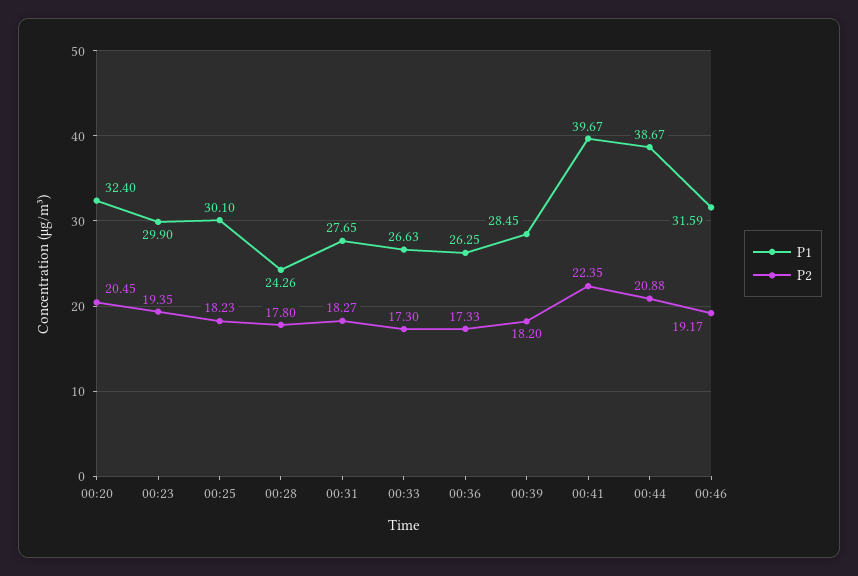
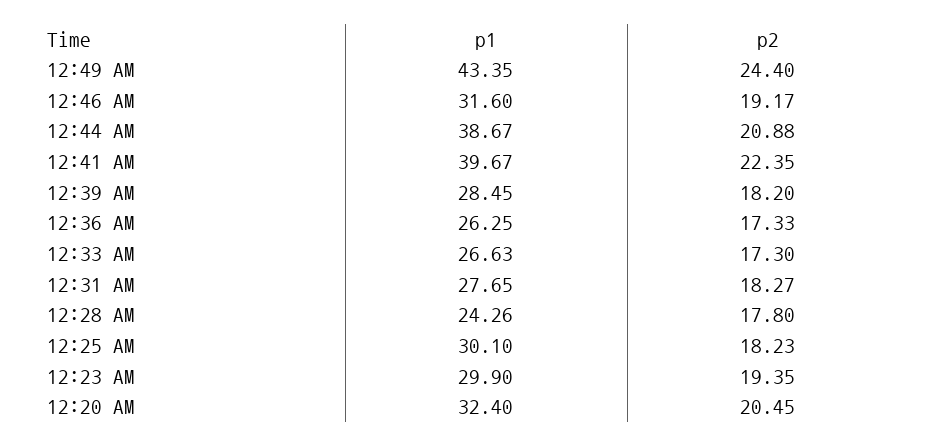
P1, 00:46: 31.59 -> 31.6
P1, 12:49 AM: none -> 43.35
P2, 12:49 AM: none -> 24.4

